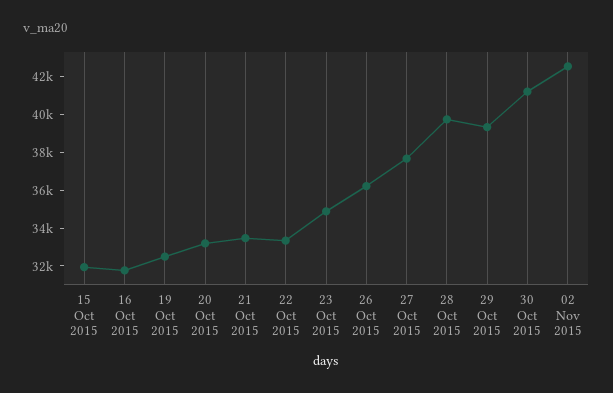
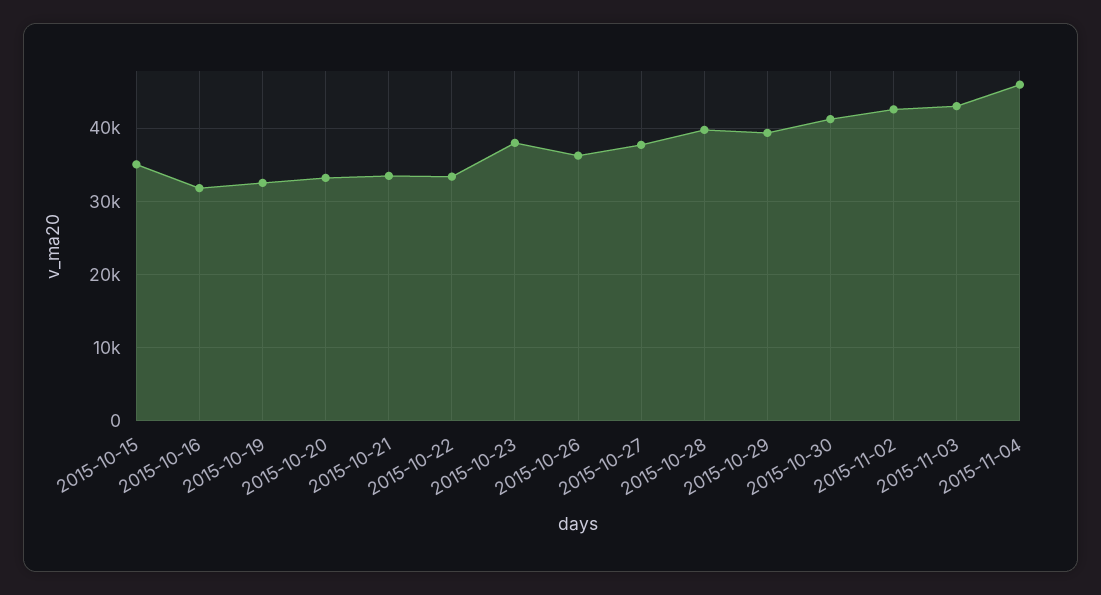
15 Oct 2015: 32000 -> 35000
23 Oct 2015: 35000 -> 38000
2015-11-03: none -> 43000
2015-11-04: none -> 46000

